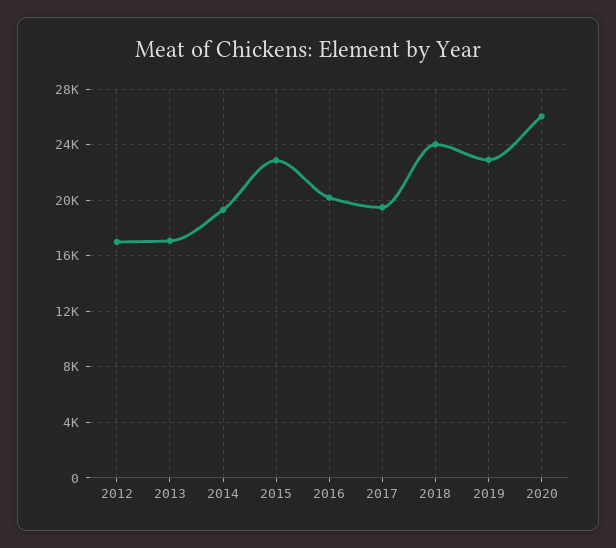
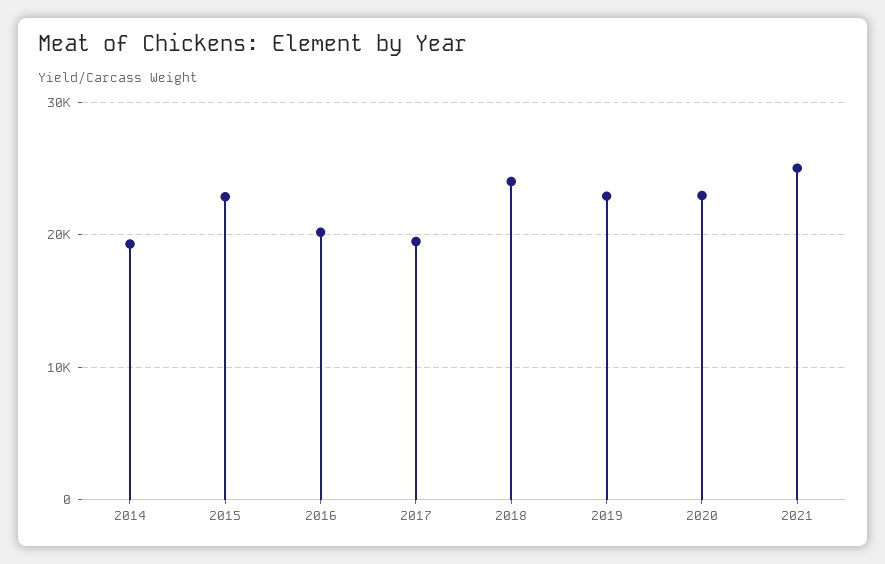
2012: 17000 -> none
2013: 17000 -> none
2020: 26000 -> 23000
2021: none -> 25000

